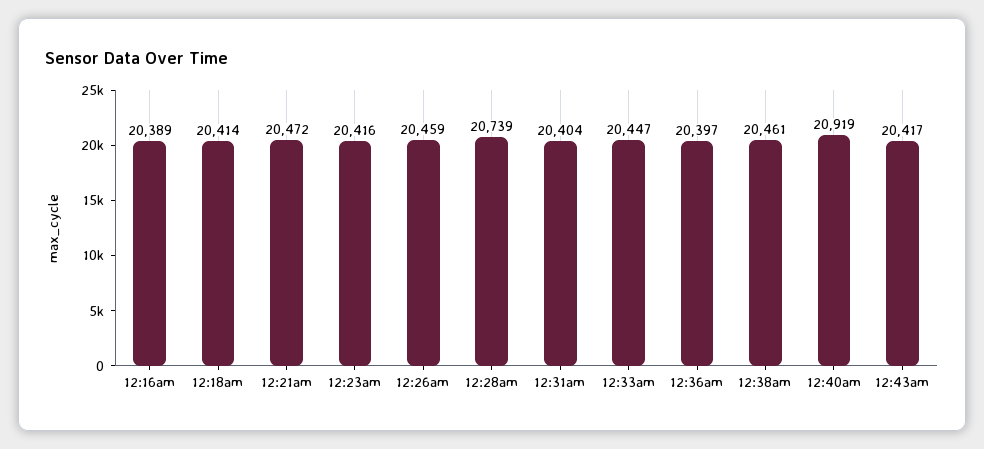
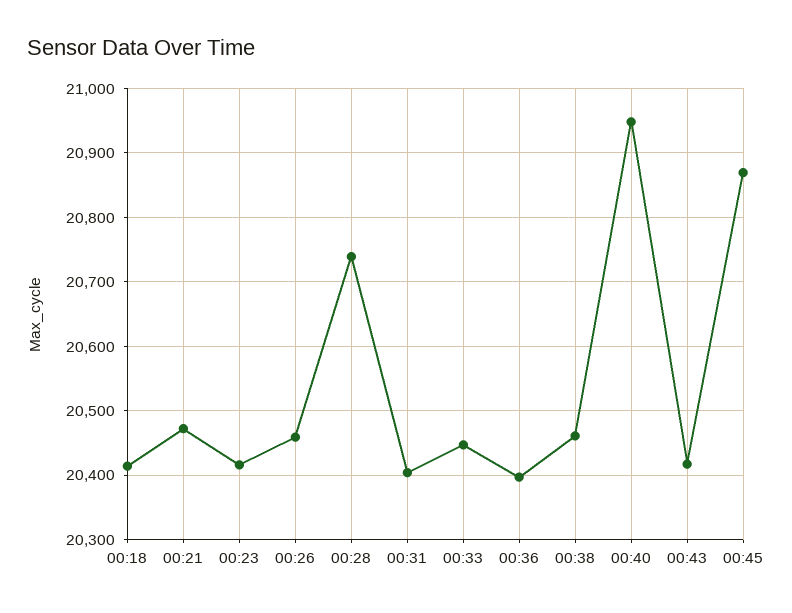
12:16am: 20389 -> none
12:40am: 20919 -> 20950
00:45: none -> 20870

